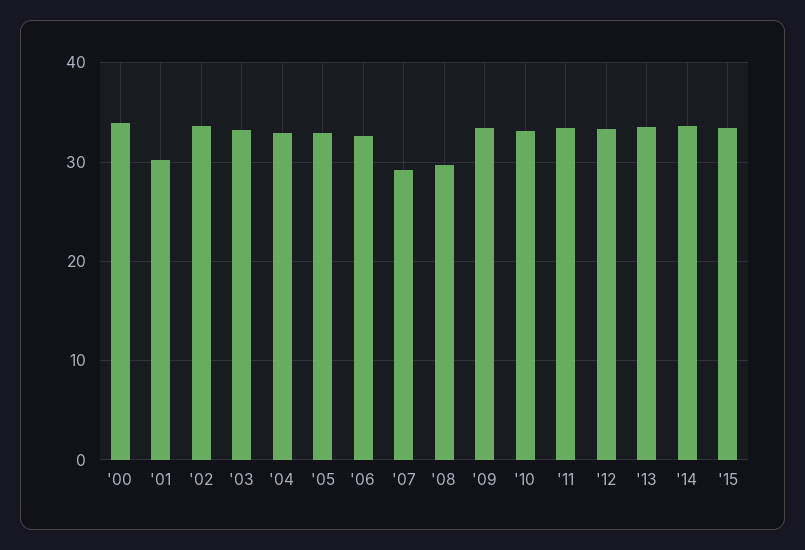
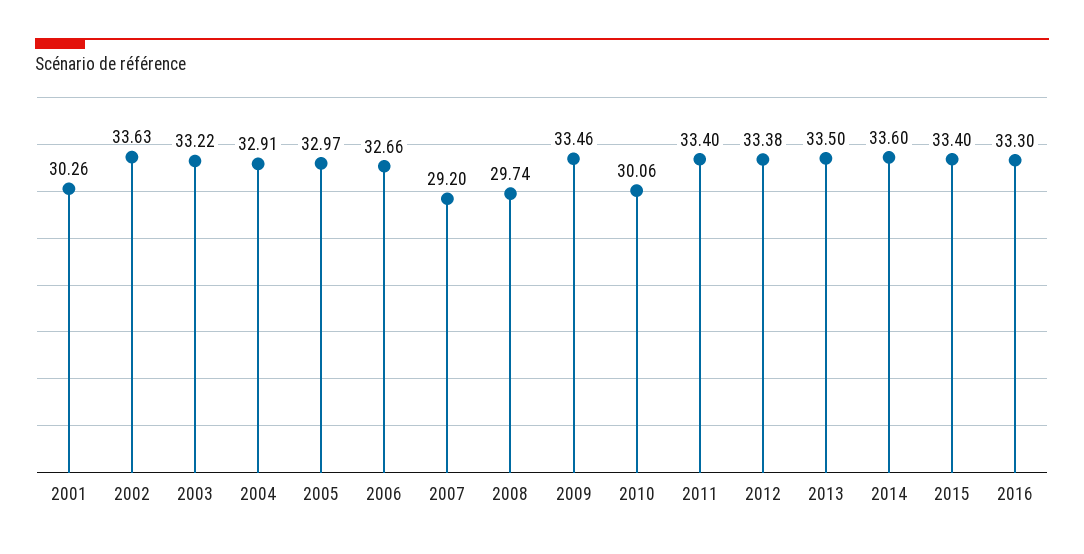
'00: 34 -> none
'10: 33 -> 30.06
2016: none -> 33.3

